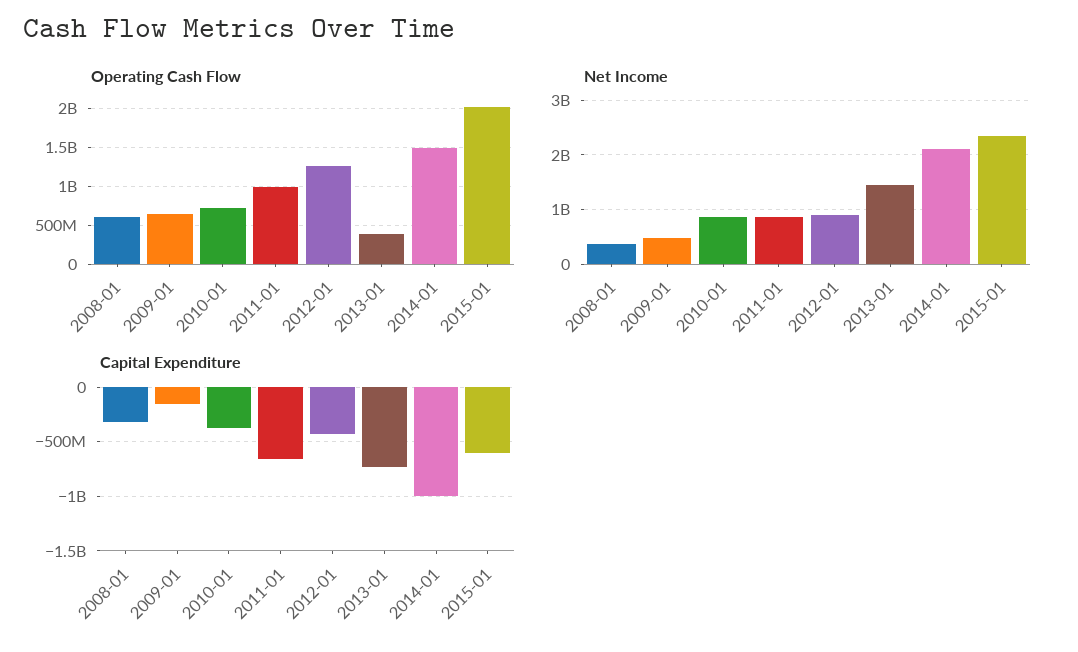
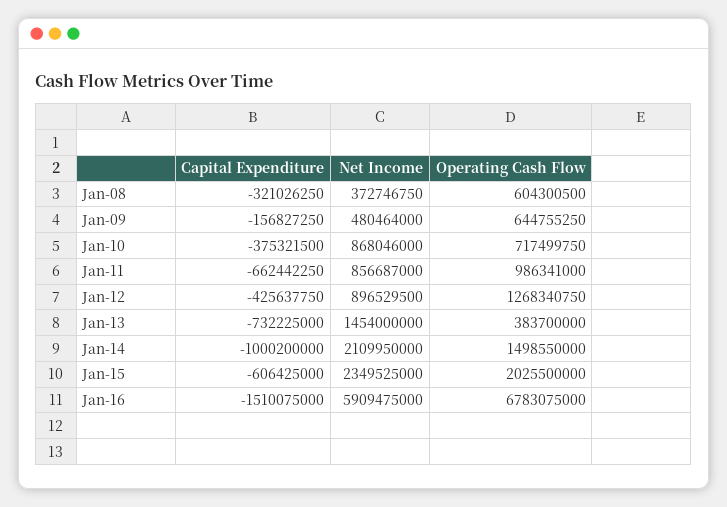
Capital Expenditure, Jan-16: none -> -1510075000
Net Income, Jan-16: none -> 5909475000
Operating Cash Flow, Jan-16: none -> 6783075000

